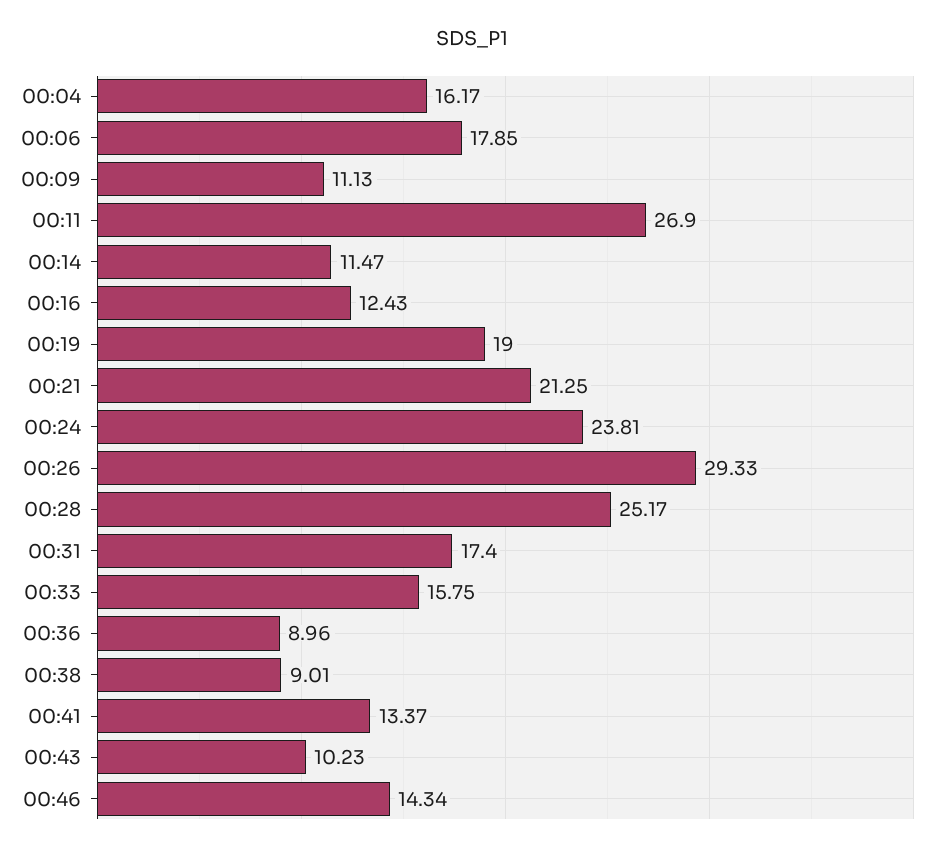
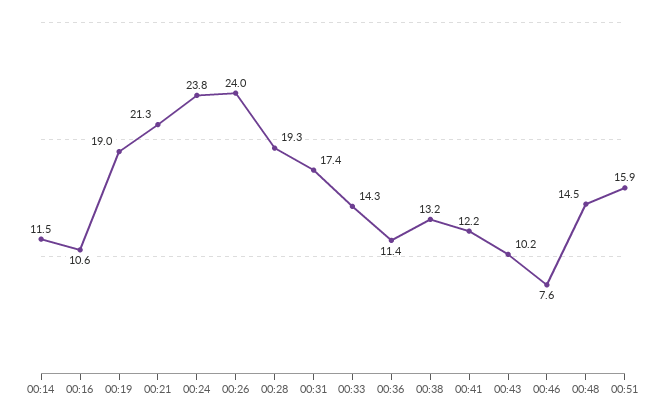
00:04: 16.17 -> none
00:06: 17.85 -> none
00:09: 11.13 -> none
00:11: 26.9 -> none
00:16: 12.43 -> 10.6
00:26: 29.33 -> 24
00:28: 25.17 -> 19.3
00:33: 15.75 -> 14.3
00:36: 8.96 -> 11.4
00:38: 9.01 -> 13.2
00:41: 13.37 -> 12.2
00:46: 14.34 -> 7.6
00:48: none -> 14.5
00:51: none -> 15.9

